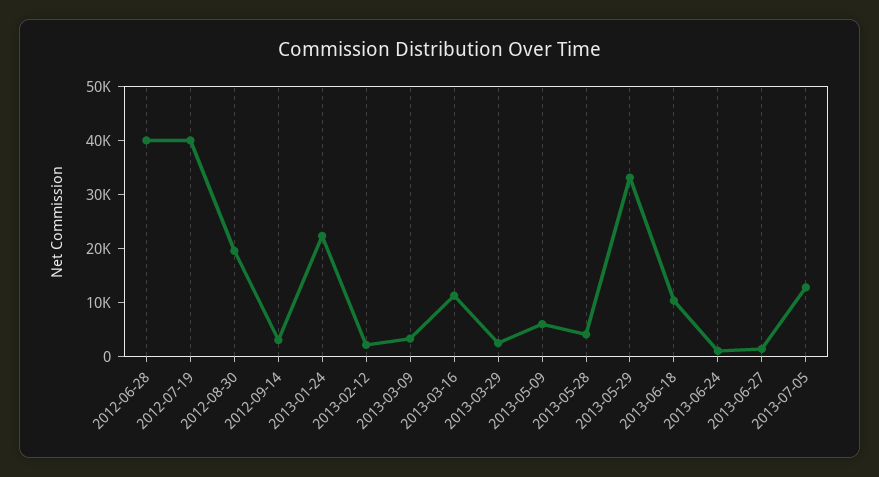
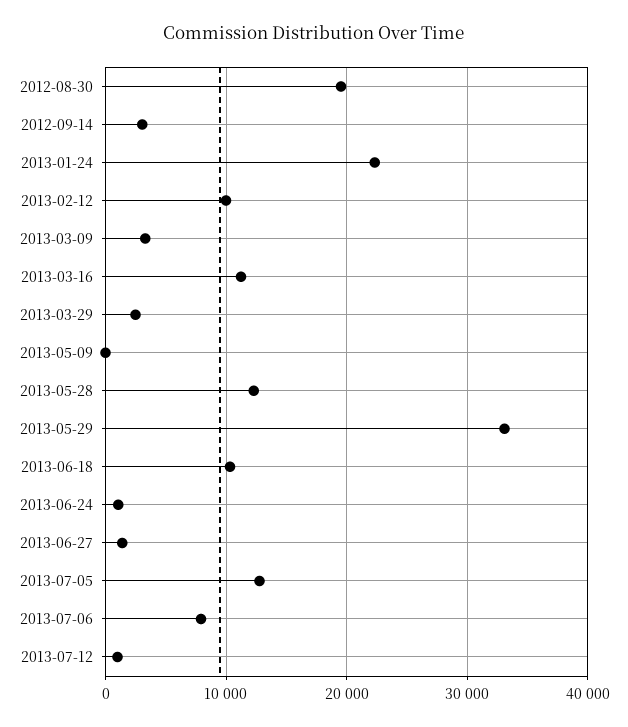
2012-06-28: 40000 -> none
2012-07-19: 40000 -> none
2013-02-12: 2000 -> 10000
2013-05-09: 6000 -> 0
2013-05-28: 4000 -> 12000
2013-07-06: none -> 8000
2013-07-12: none -> 1000

